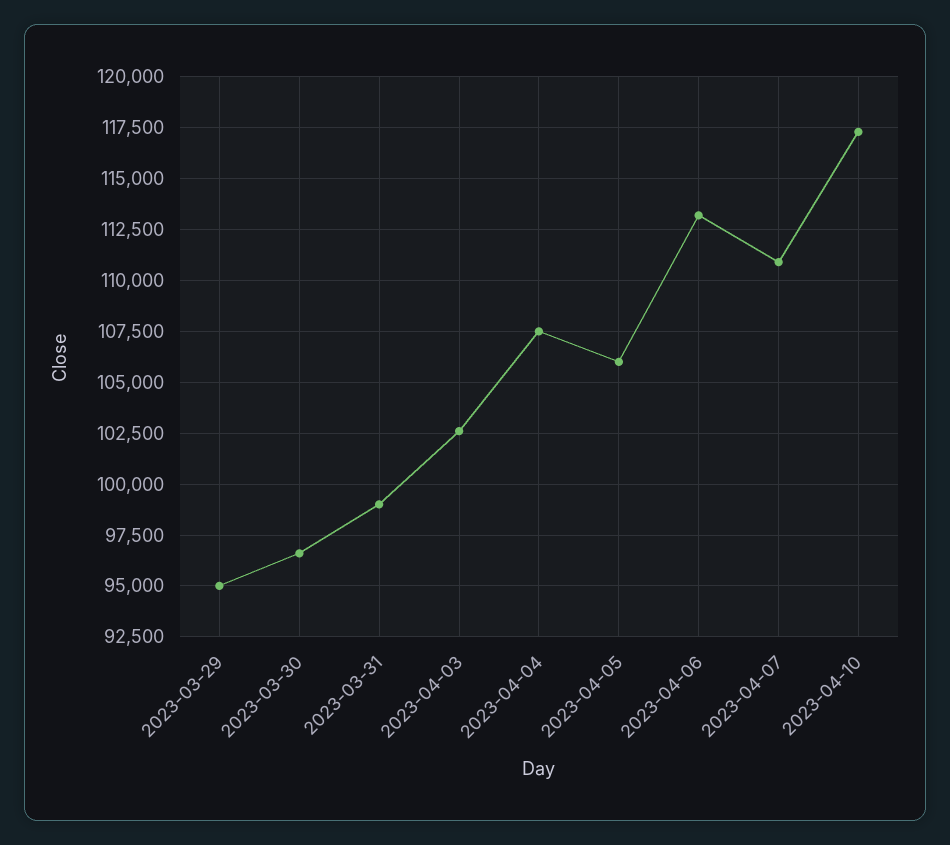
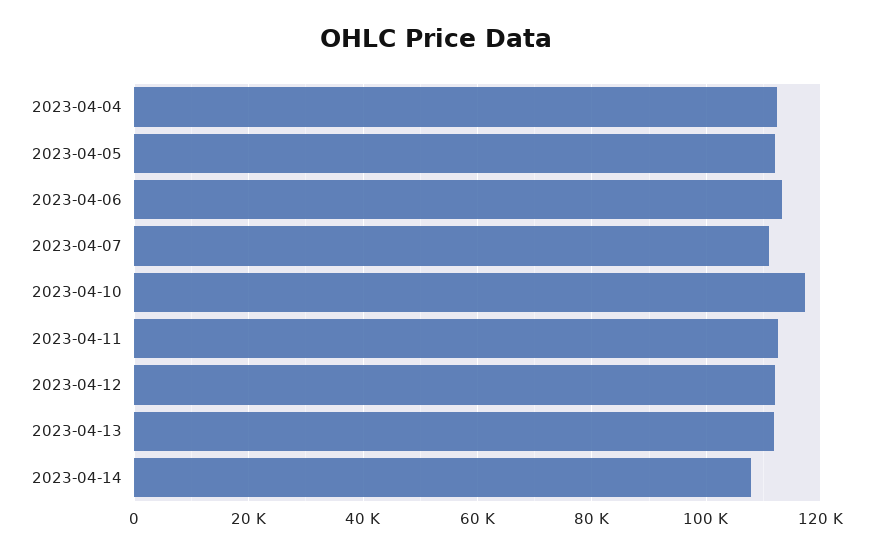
2023-03-29: 95000 -> none
2023-03-30: 96500 -> none
2023-03-31: 99000 -> none
2023-04-03: 102500 -> none
2023-04-04: 107500 -> 112000
2023-04-05: 106000 -> 112000
2023-04-11: none -> 112000
2023-04-12: none -> 112000
2023-04-13: none -> 112000
2023-04-14: none -> 108000

